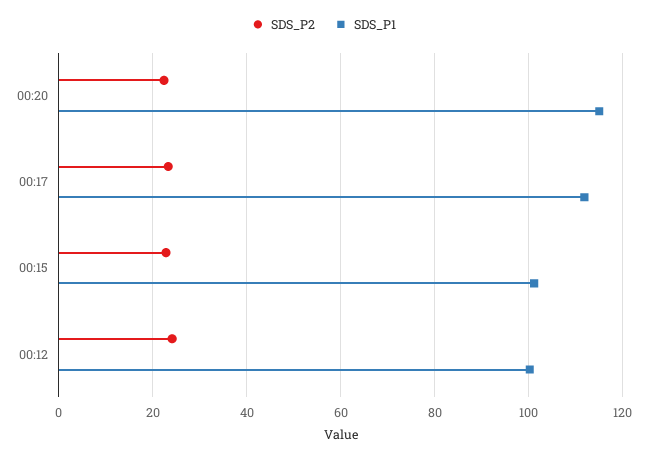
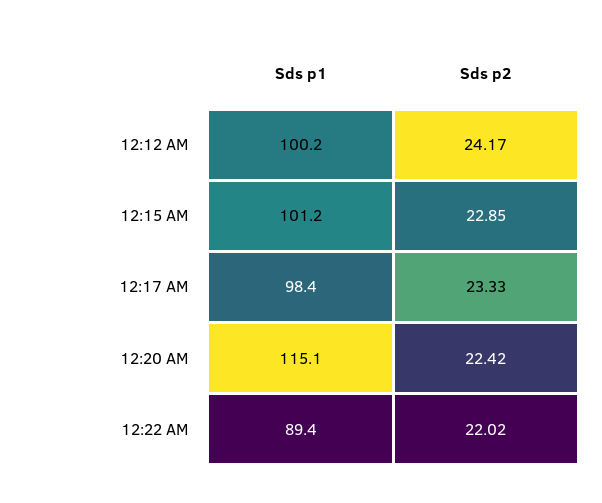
SDS_P1, 00:17: 112 -> 98.4
SDS_P1, 12:22 AM: none -> 89.4
SDS_P2, 12:22 AM: none -> 22.02

